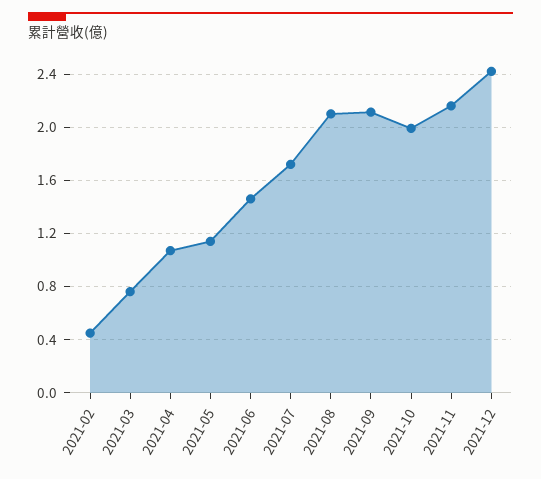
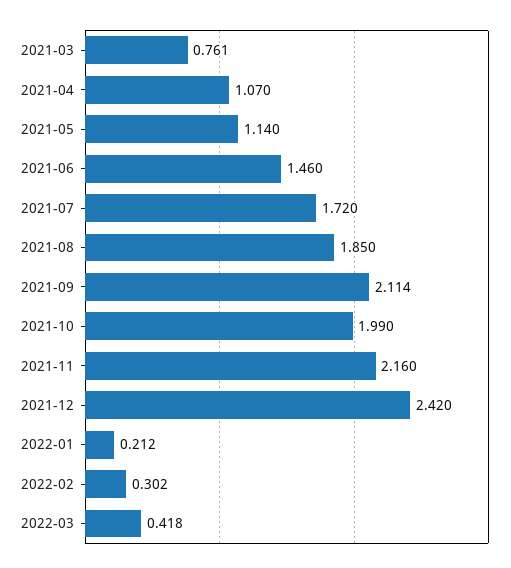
2021-02: 0.45 -> none
2021-08: 2.1 -> 1.85
2022-01: none -> 0.212
2022-02: none -> 0.302
2022-03: none -> 0.418

